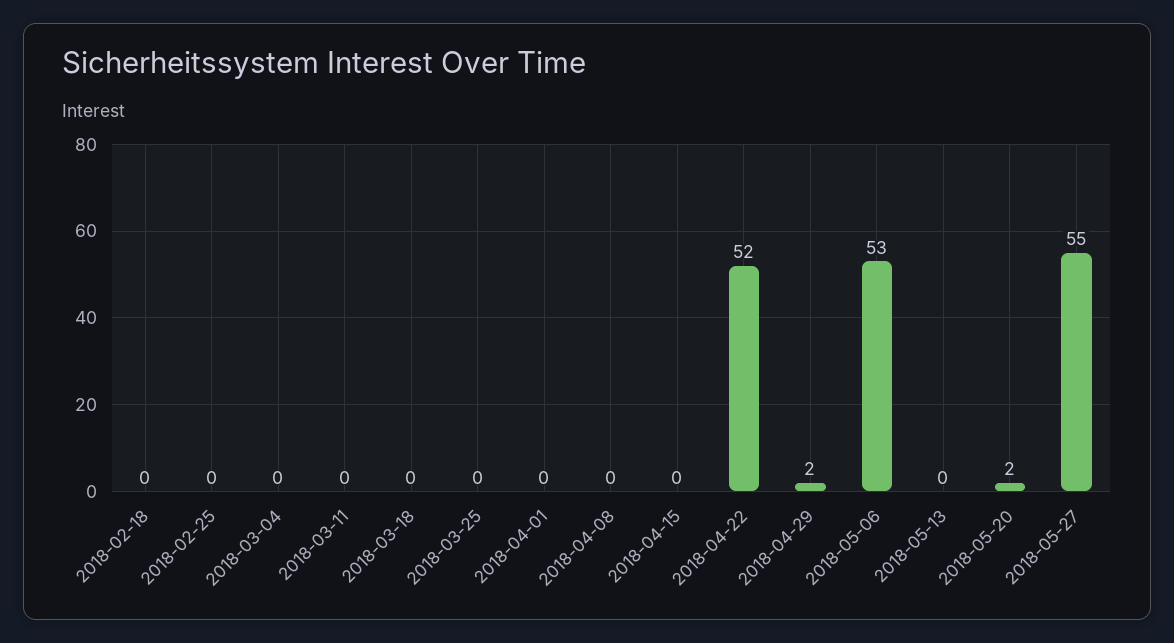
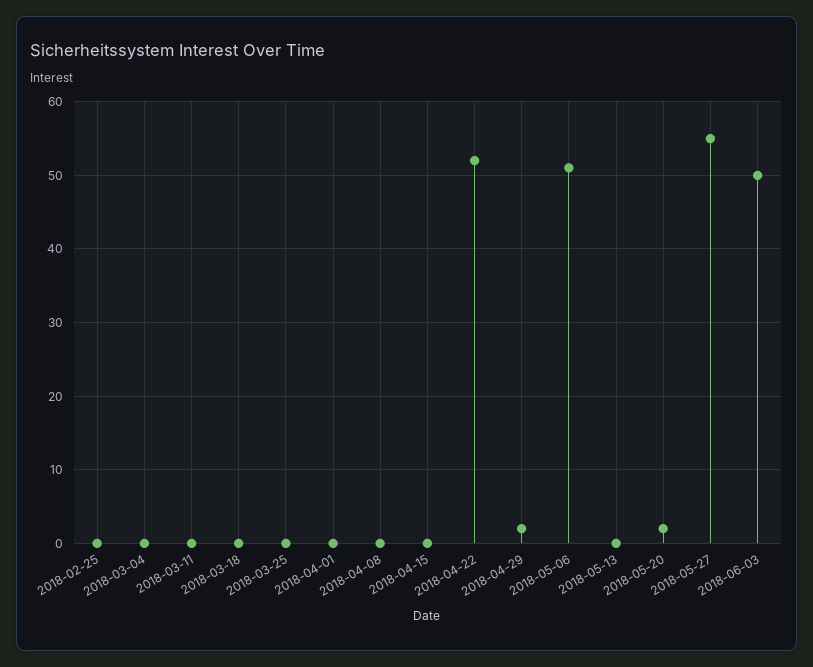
2018-02-18: 0 -> none
2018-05-06: 53 -> 51
2018-06-03: none -> 50

